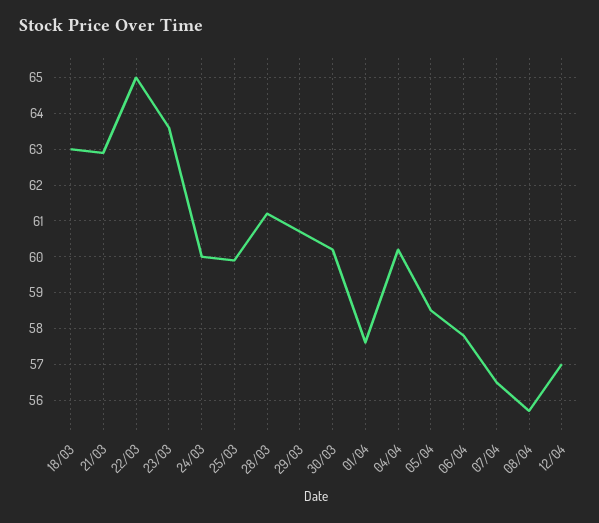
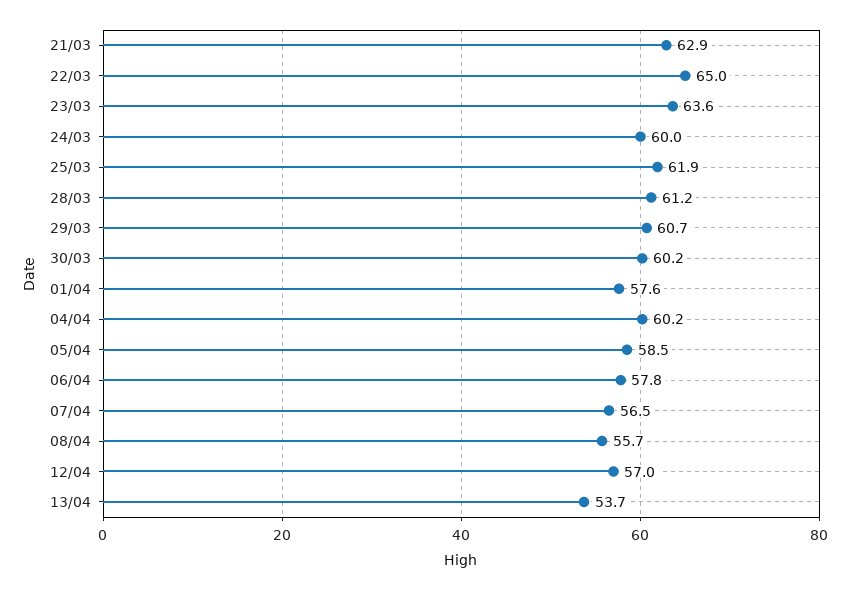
18/03: 63 -> none
25/03: 60 -> 61.9
13/04: none -> 53.7

